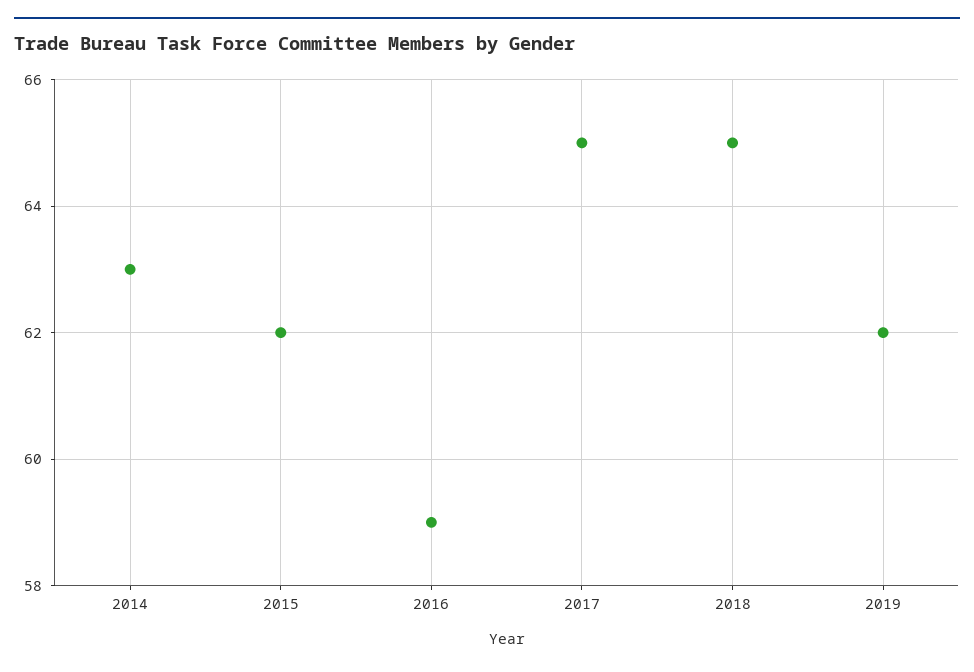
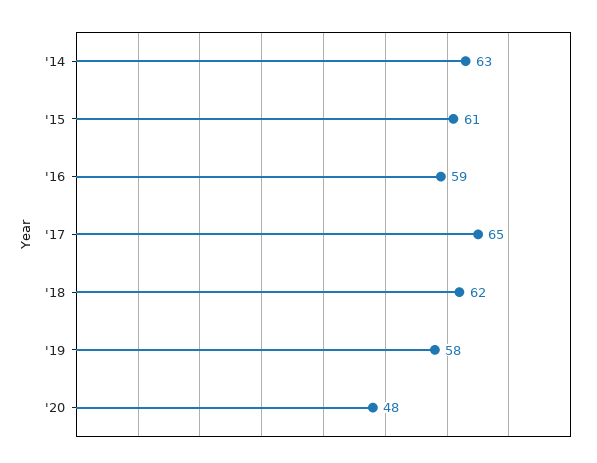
2015: 62 -> 61
2018: 65 -> 62
2019: 62 -> 58
'20: none -> 48

